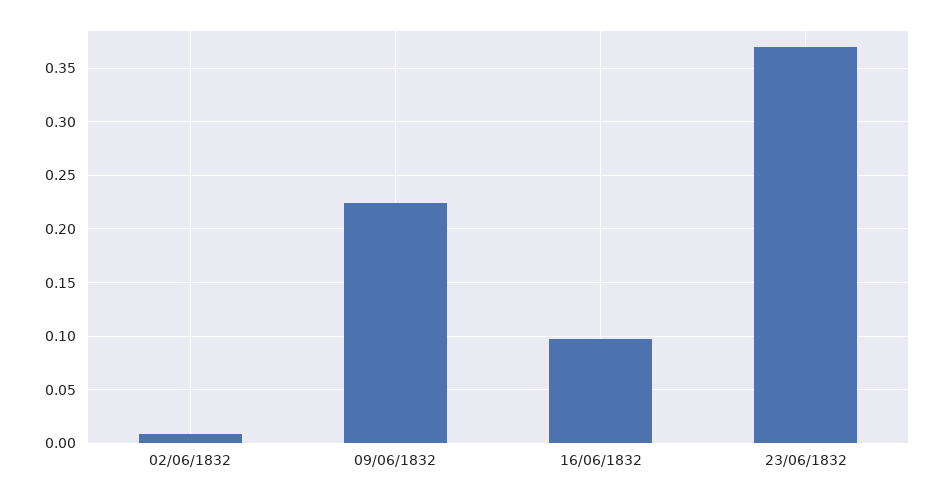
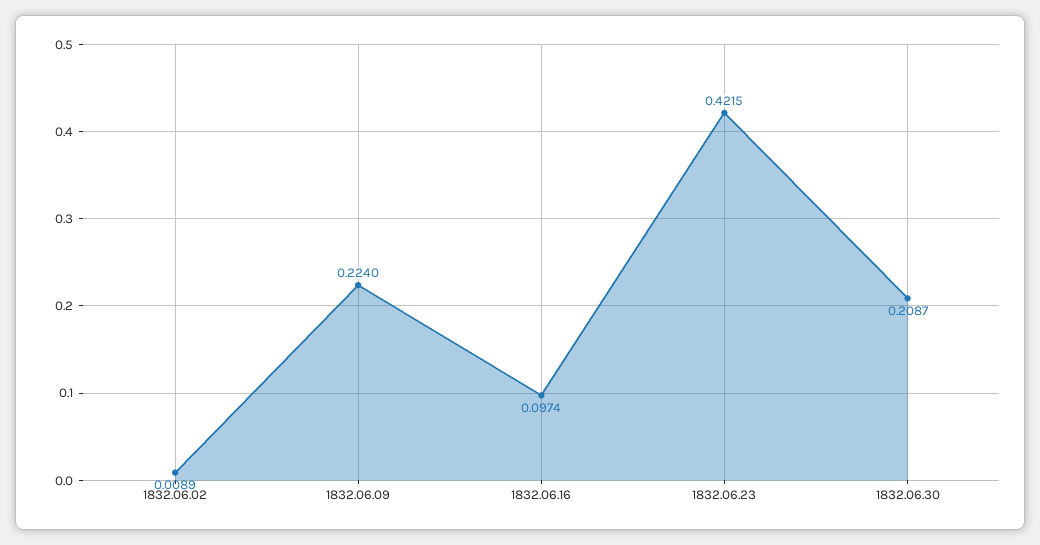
23/06/1832: 0.37 -> 0.4215
1832.06.30: none -> 0.2087

